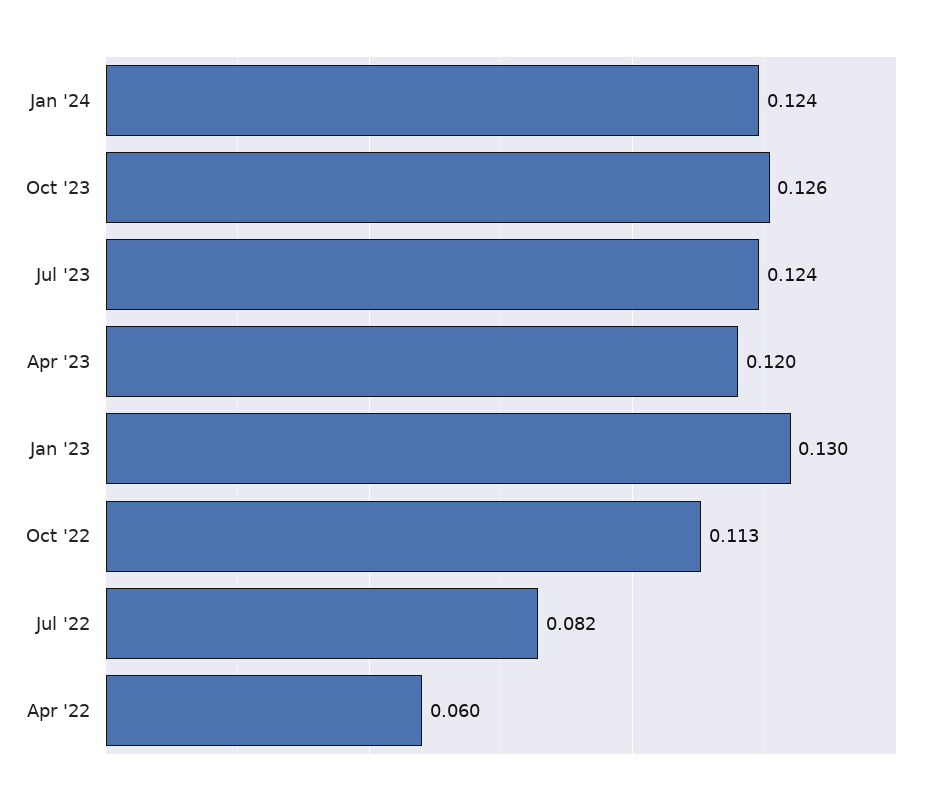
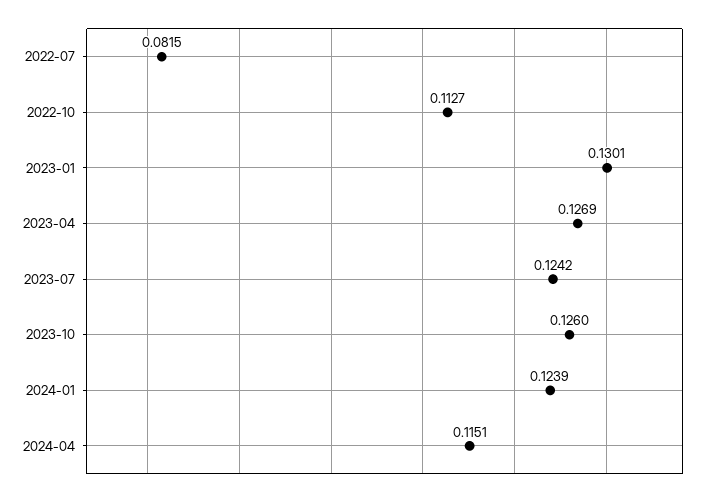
Apr '23: 0.12 -> 0.1269
Apr '22: 0.06 -> none
2024-04: none -> 0.1151

